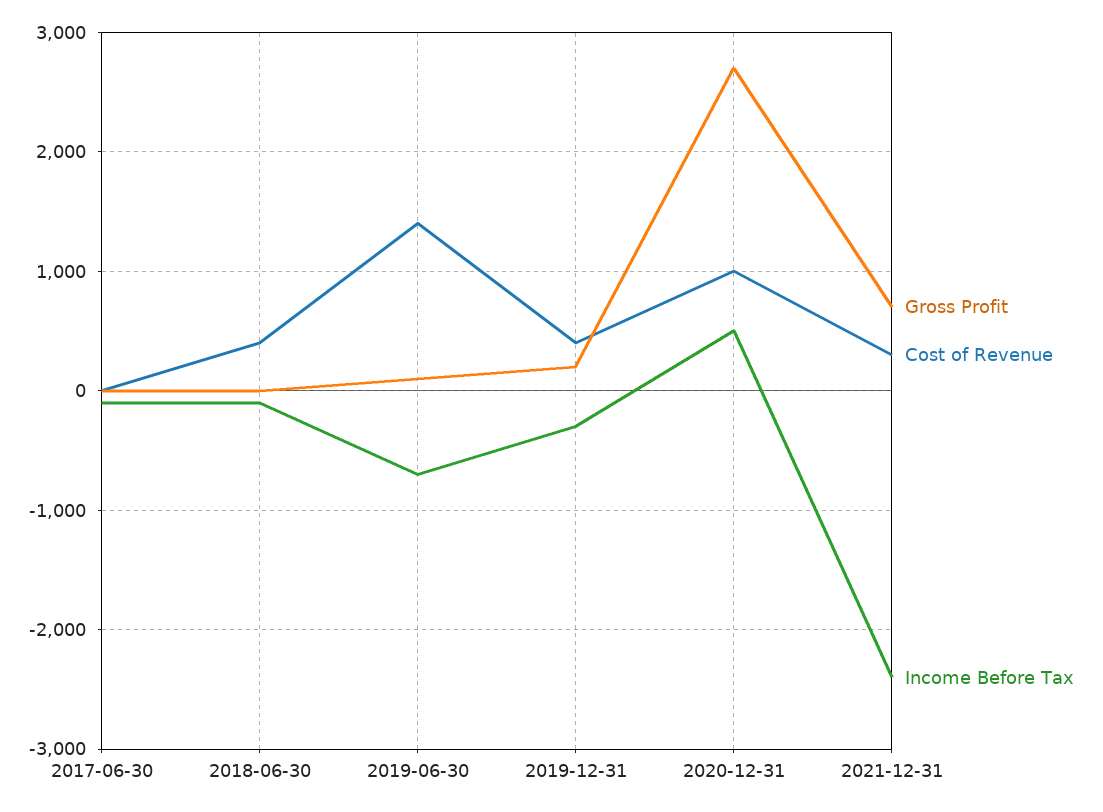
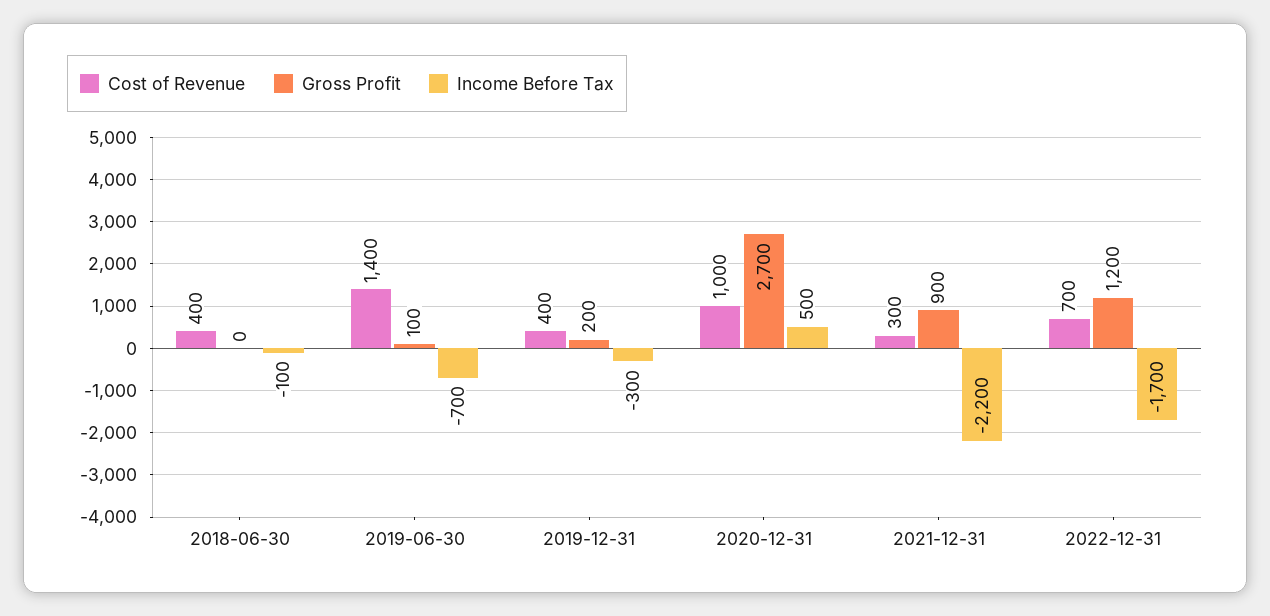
Gross Profit, 2017-06-30: 0 -> none
Cost of Revenue, 2017-06-30: 0 -> none
Income Before Tax, 2017-06-30: -100 -> none
Gross Profit, 2021-12-31: 700 -> 900
Income Before Tax, 2021-12-31: -2400 -> -2200
Cost of Revenue, 2022-12-31: none -> 700
Gross Profit, 2022-12-31: none -> 1200
Income Before Tax, 2022-12-31: none -> -1700

